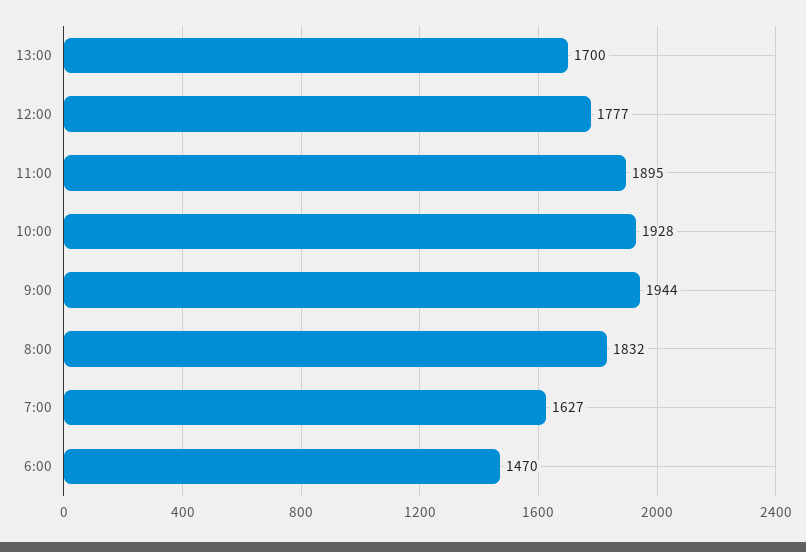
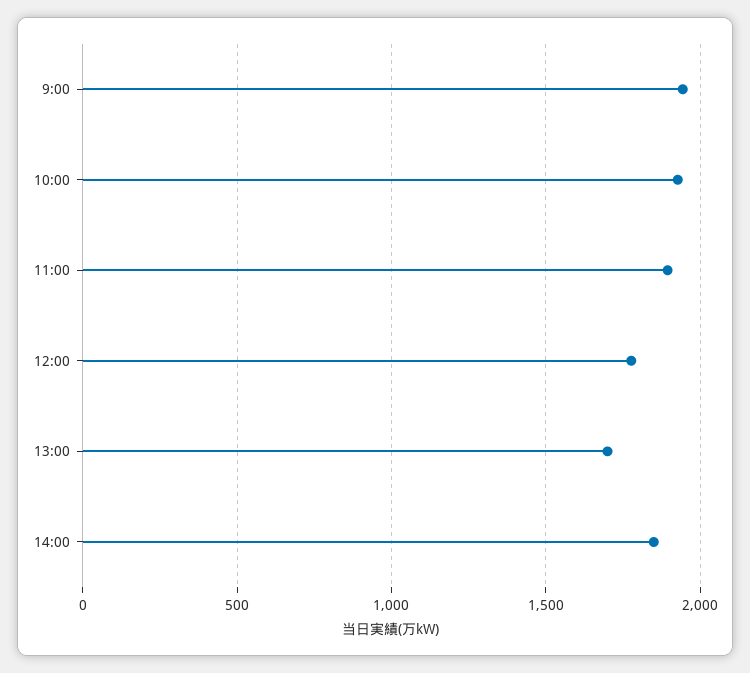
8:00: 1832 -> none
7:00: 1627 -> none
6:00: 1470 -> none
14:00: none -> 1850

